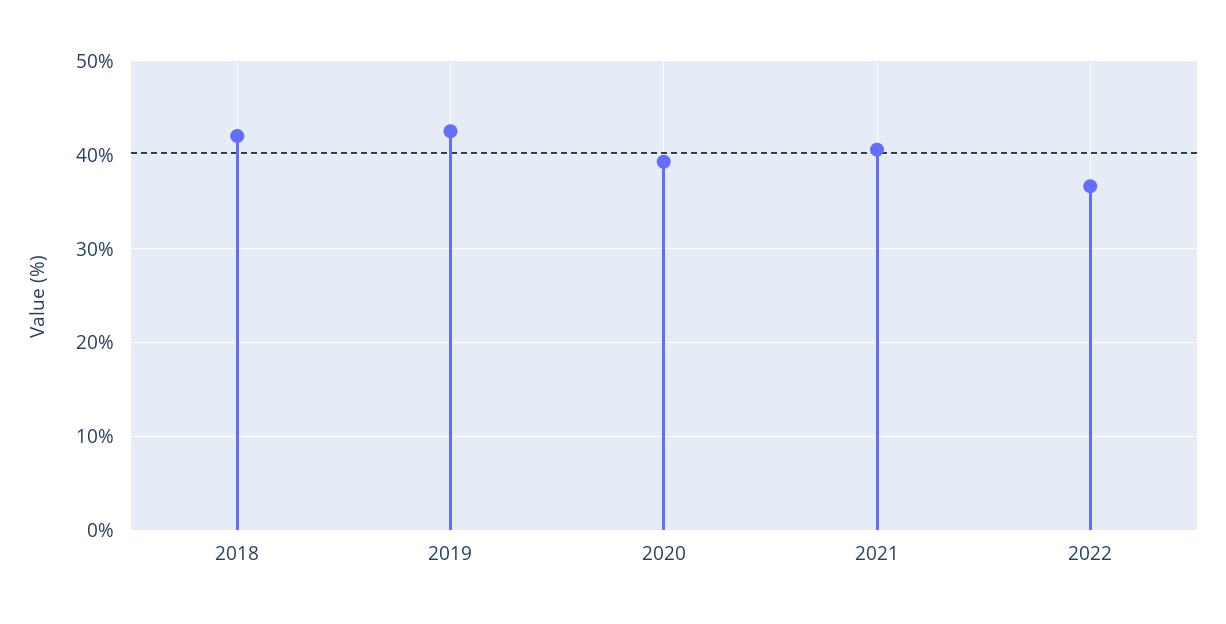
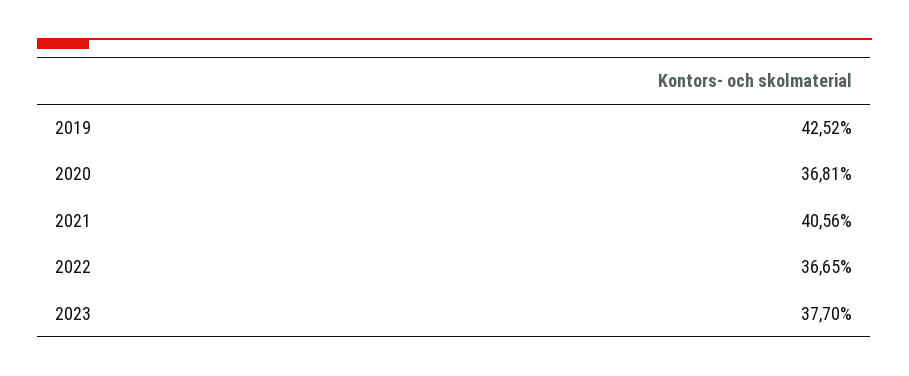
2018: 42 -> none
2020: 39 -> 36.81
2023: none -> 37.7

